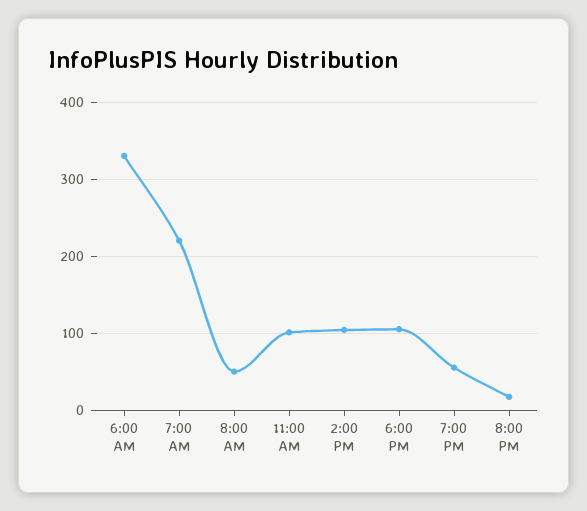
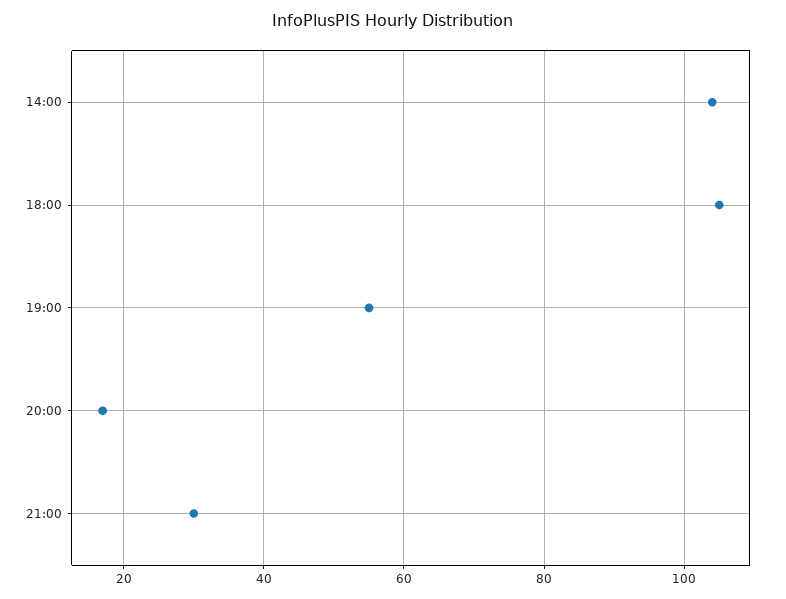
6:00 AM: 330 -> none
7:00 AM: 220 -> none
8:00 AM: 50 -> none
11:00 AM: 100 -> none
21:00: none -> 30

